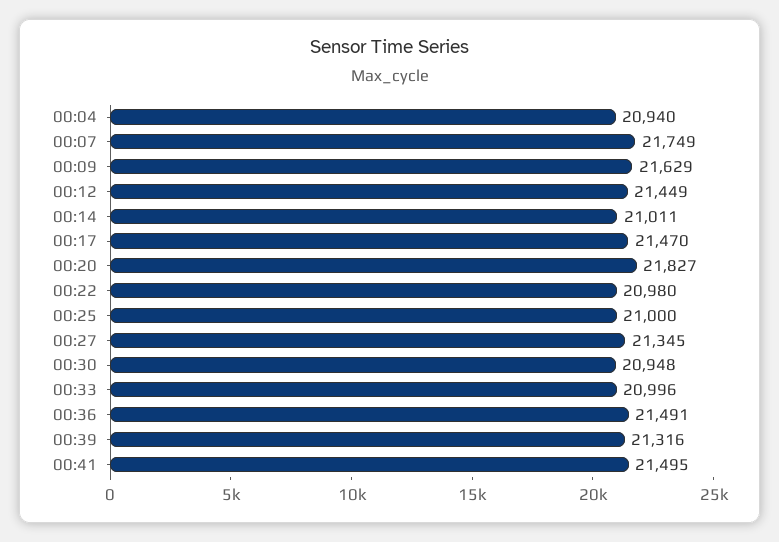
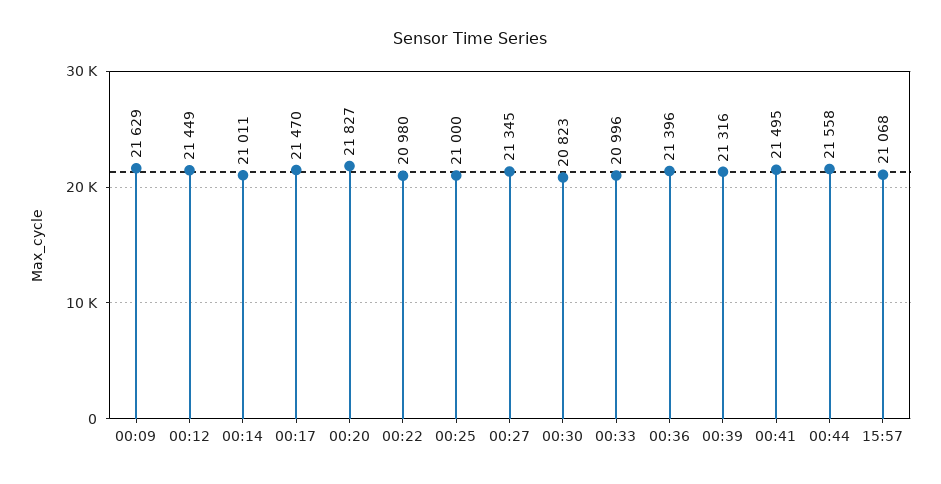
00:04: 20940 -> none
00:07: 21749 -> none
00:30: 20948 -> 20823
00:36: 21491 -> 21396
00:44: none -> 21558
15:57: none -> 21068

